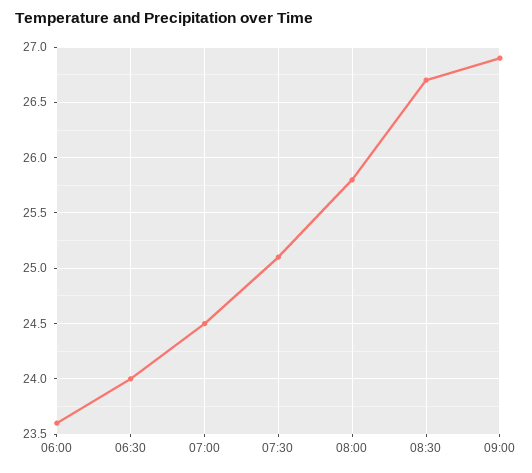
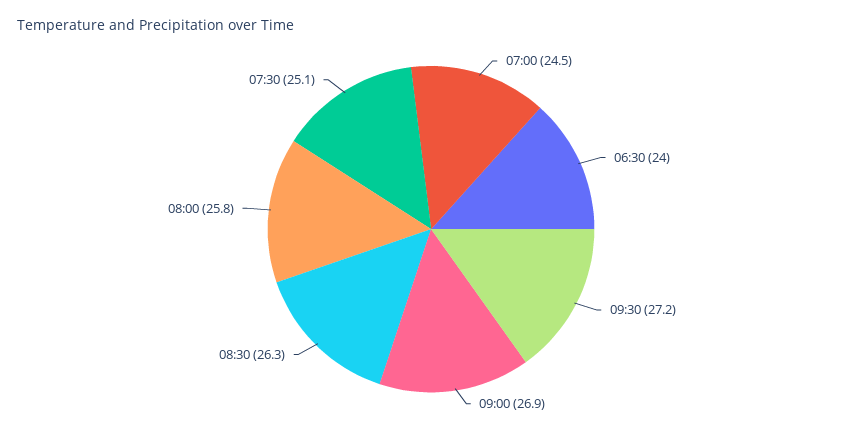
06:00: 23.6 -> none
08:30: 26.7 -> 26.3
09:30: none -> 27.2

